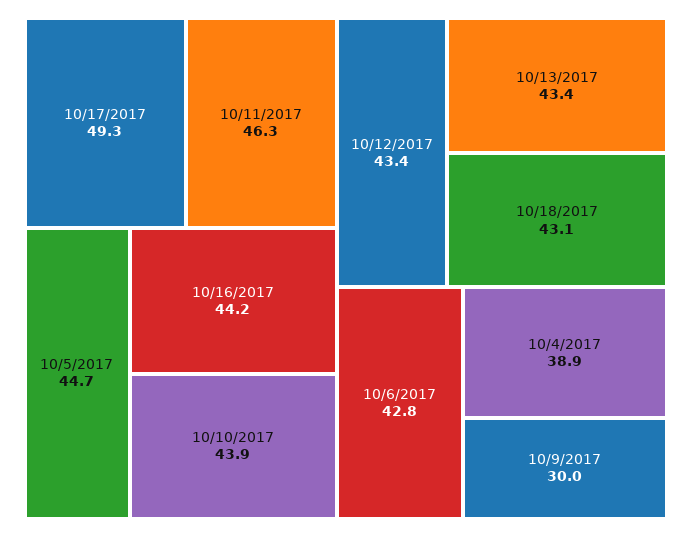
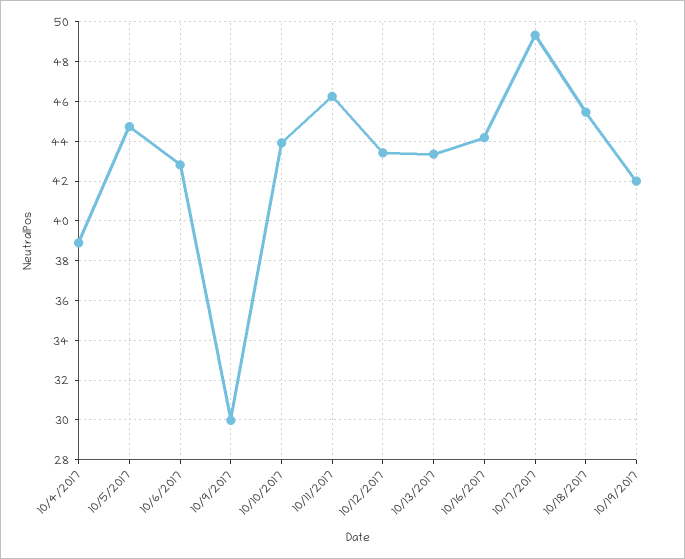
10/18/2017: 43.1 -> 45.5
10/19/2017: none -> 42

